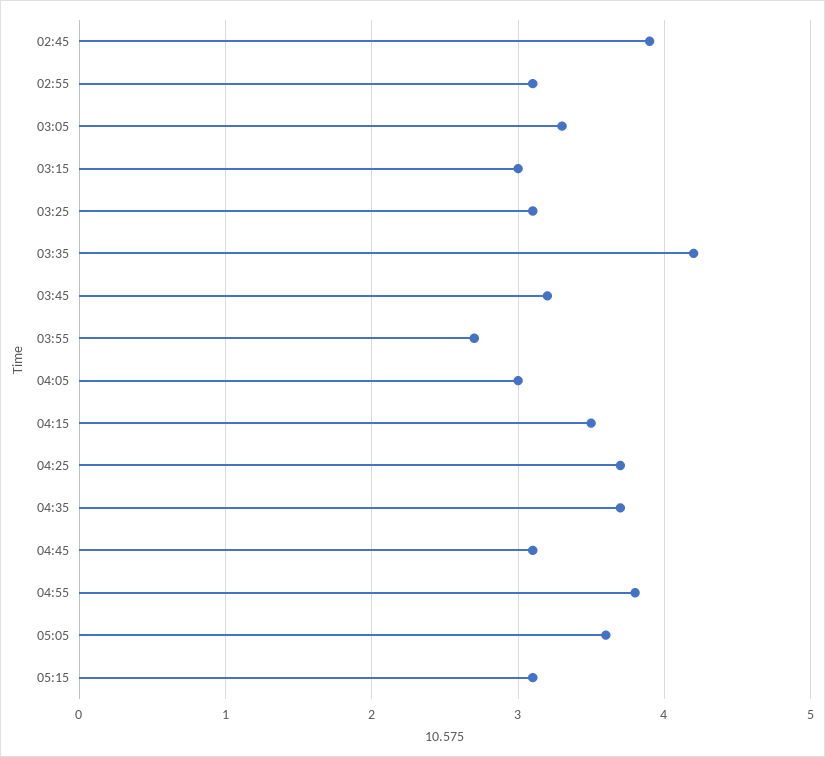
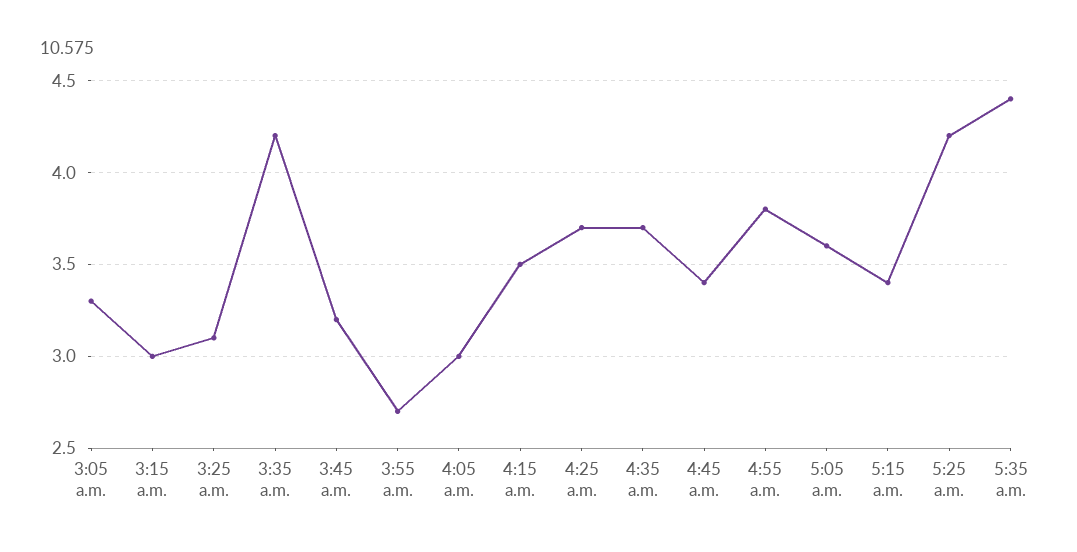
02:45: 3.9 -> none
02:55: 3.1 -> none
04:45: 3.1 -> 3.4
05:15: 3.1 -> 3.4
5:25 a.m.: none -> 4.2
5:35 a.m.: none -> 4.4

